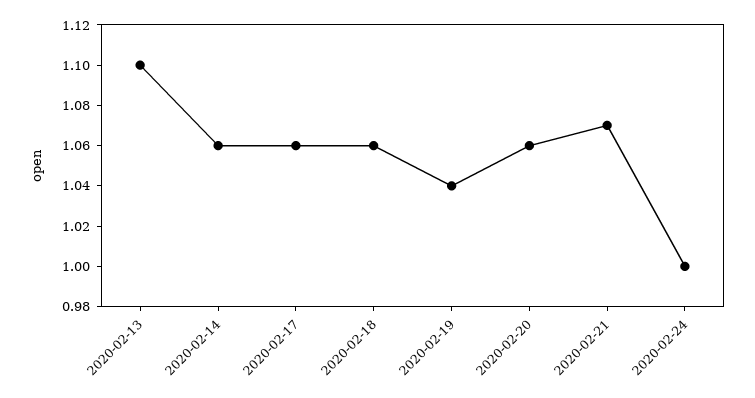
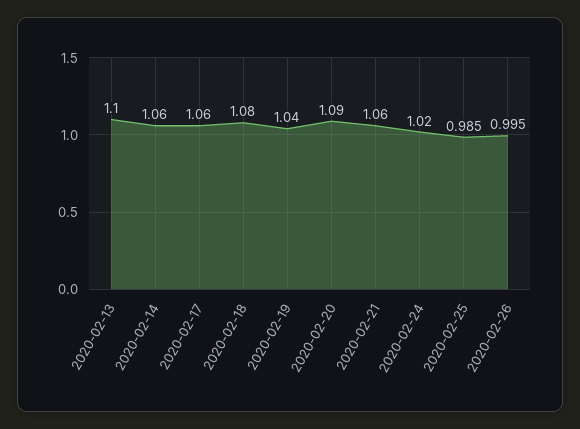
2020-02-18: 1.06 -> 1.08
2020-02-20: 1.06 -> 1.09
2020-02-21: 1.07 -> 1.06
2020-02-24: 1 -> 1.02
2020-02-25: none -> 0.985
2020-02-26: none -> 0.995

